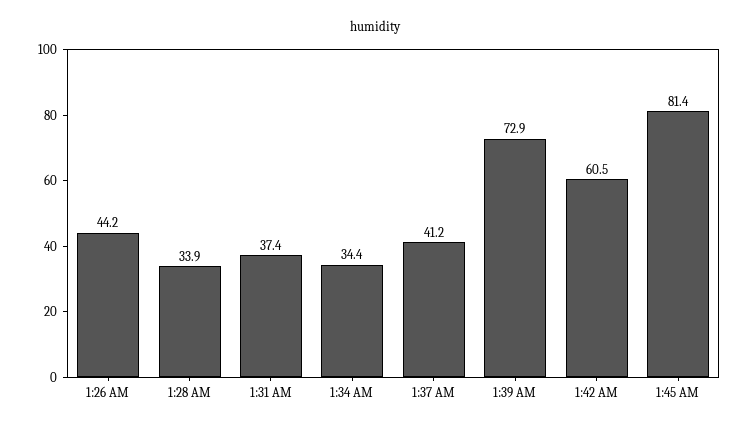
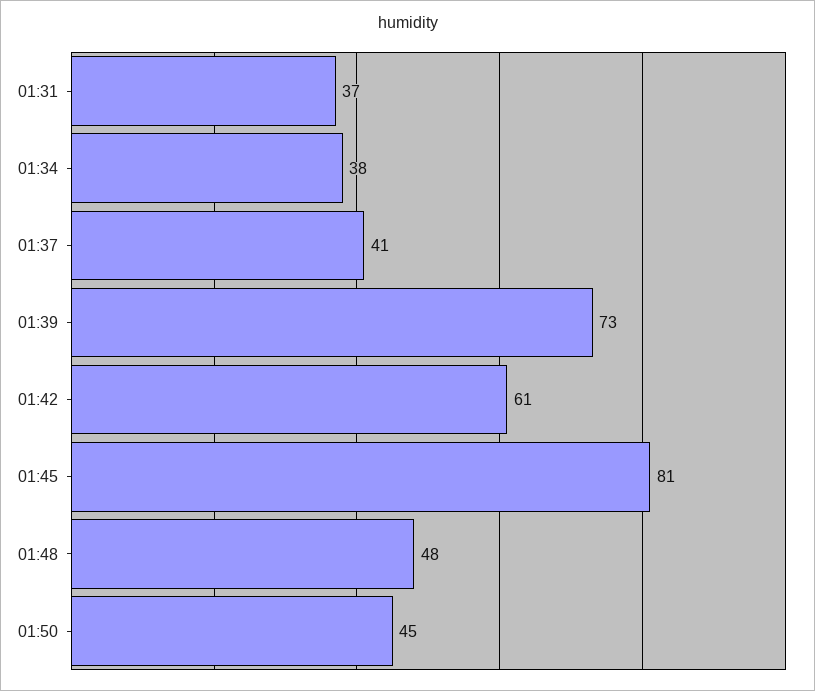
1:26 AM: 44.2 -> none
1:28 AM: 33.9 -> none
1:34 AM: 34.4 -> 38
01:48: none -> 48
01:50: none -> 45

